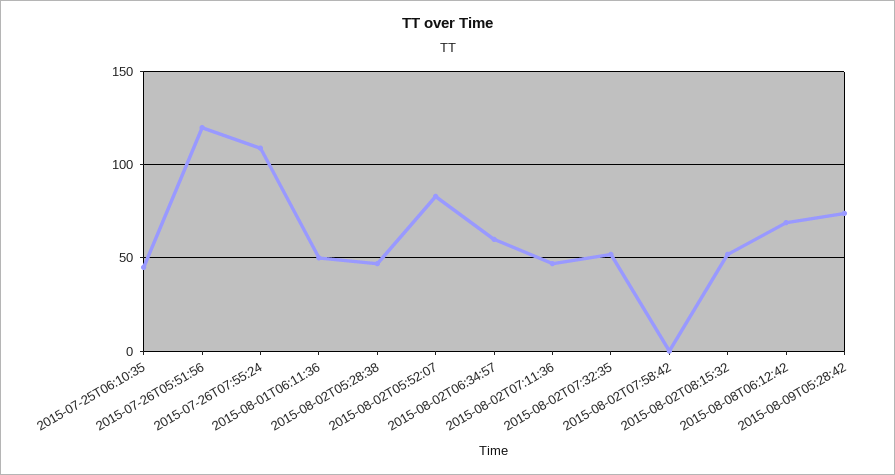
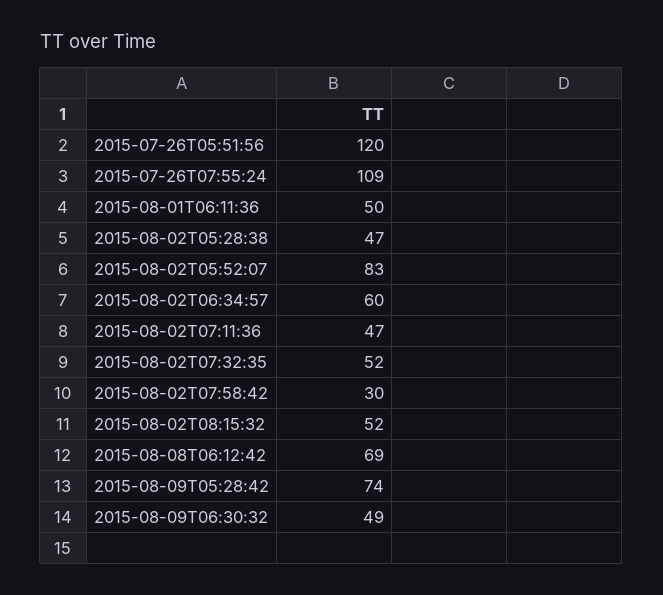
2015-07-25T06:10:35: 45 -> none
2015-08-02T07:58:42: 0 -> 30
2015-08-09T06:30:32: none -> 49

